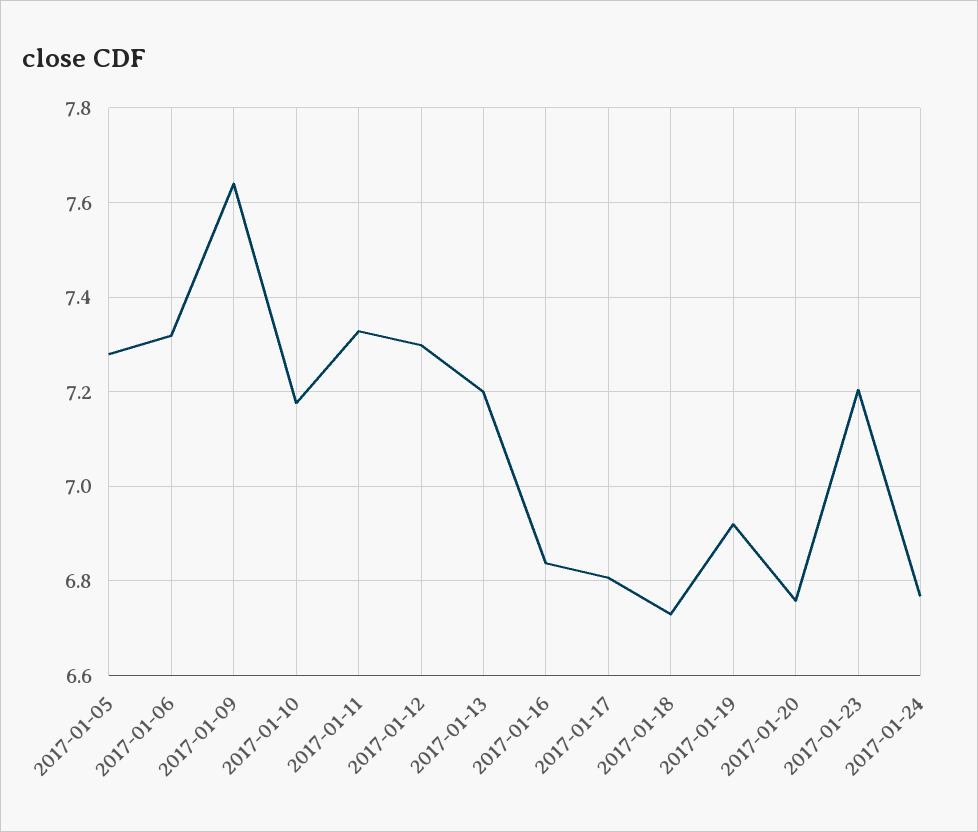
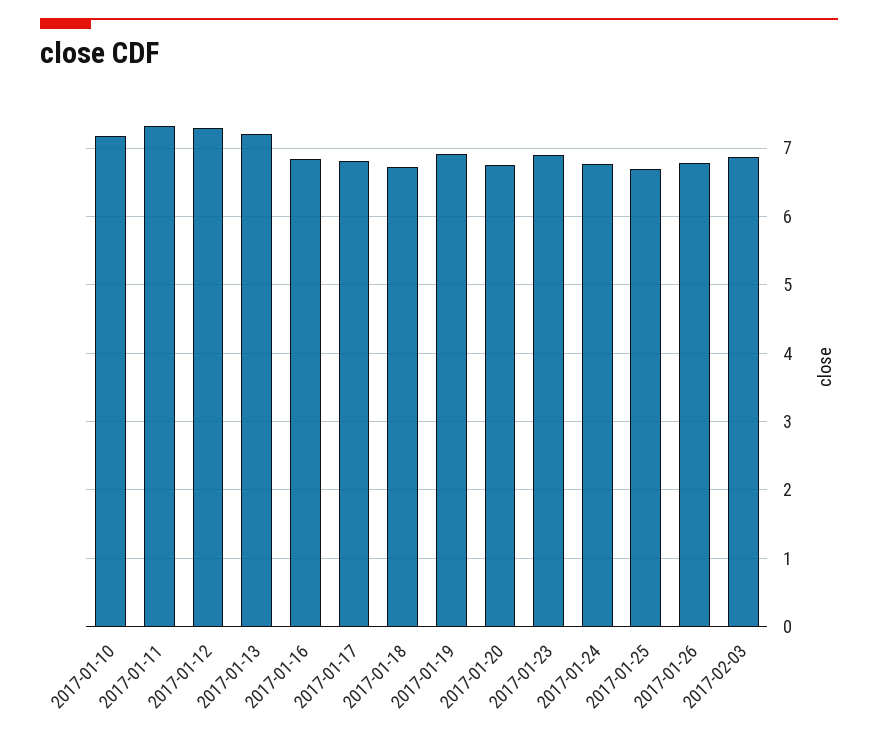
2017-01-05: 7.28 -> none
2017-01-06: 7.32 -> none
2017-01-09: 7.64 -> none
2017-01-23: 7.2 -> 6.9
2017-01-25: none -> 6.7
2017-01-26: none -> 6.8
2017-02-03: none -> 6.9

